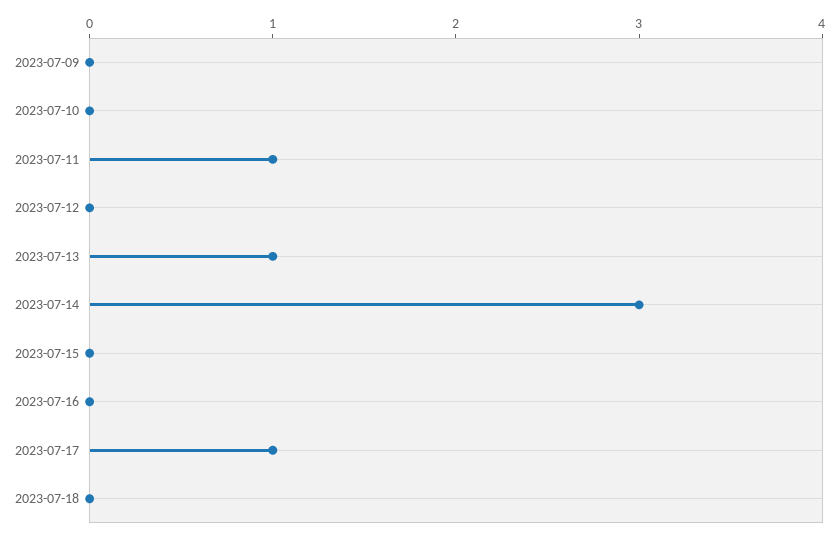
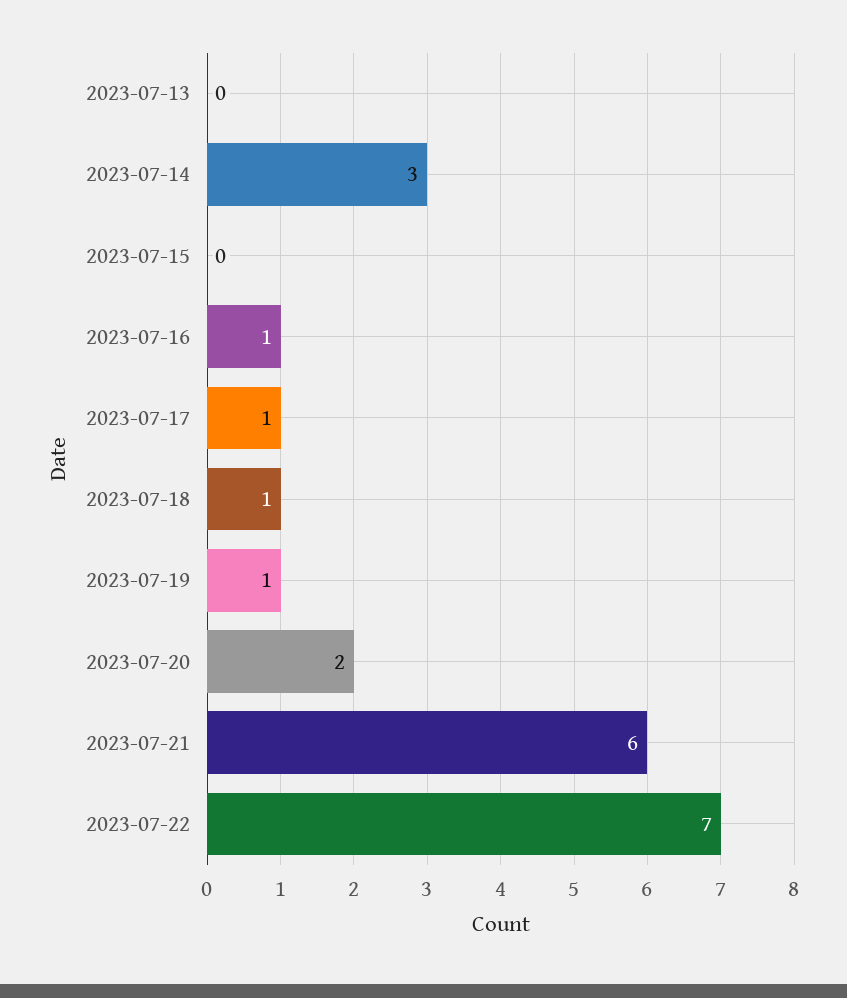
2023-07-09: 0 -> none
2023-07-10: 0 -> none
2023-07-11: 1 -> none
2023-07-12: 0 -> none
2023-07-13: 1 -> 0
2023-07-16: 0 -> 1
2023-07-18: 0 -> 1
2023-07-19: none -> 1
2023-07-20: none -> 2
2023-07-21: none -> 6
2023-07-22: none -> 7

